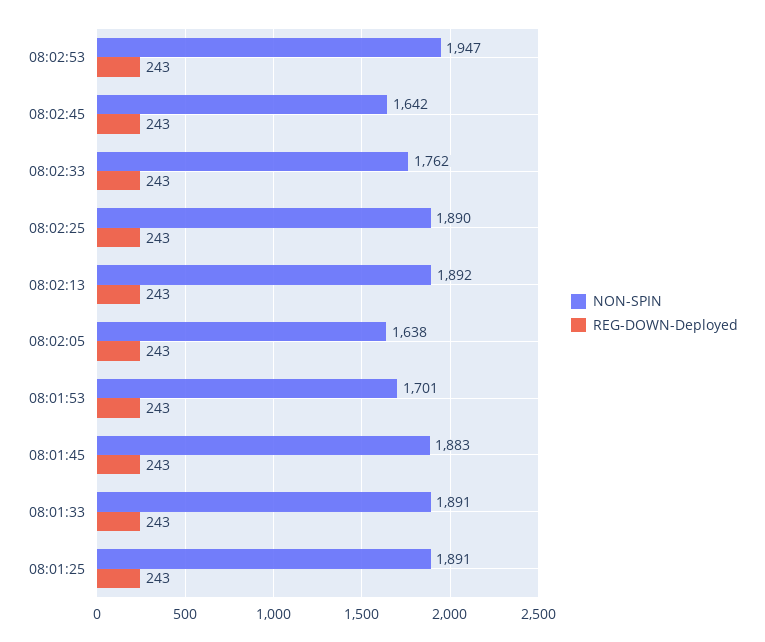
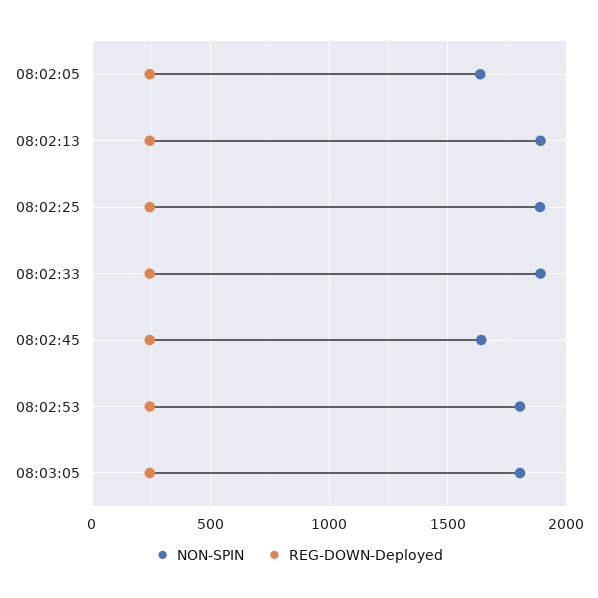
NON-SPIN, 08:02:53: 1947 -> 1800
NON-SPIN, 08:02:33: 1762 -> 1900
NON-SPIN, 08:01:53: 1701 -> none
REG-DOWN-Deployed, 08:01:53: 243 -> none
NON-SPIN, 08:01:45: 1883 -> none
REG-DOWN-Deployed, 08:01:45: 243 -> none
NON-SPIN, 08:01:33: 1891 -> none
REG-DOWN-Deployed, 08:01:33: 243 -> none
NON-SPIN, 08:01:25: 1891 -> none
REG-DOWN-Deployed, 08:01:25: 243 -> none
NON-SPIN, 08:03:05: none -> 1800
REG-DOWN-Deployed, 08:03:05: none -> 250

